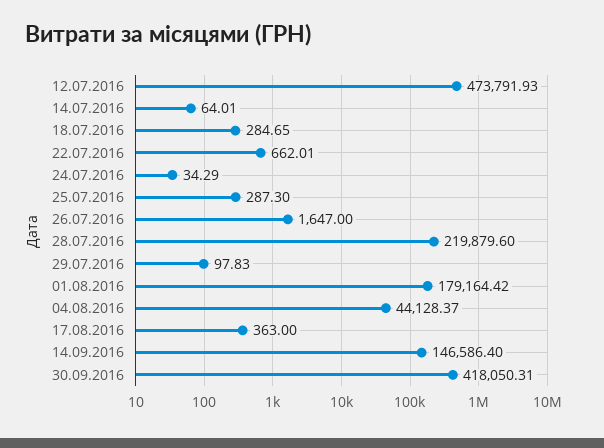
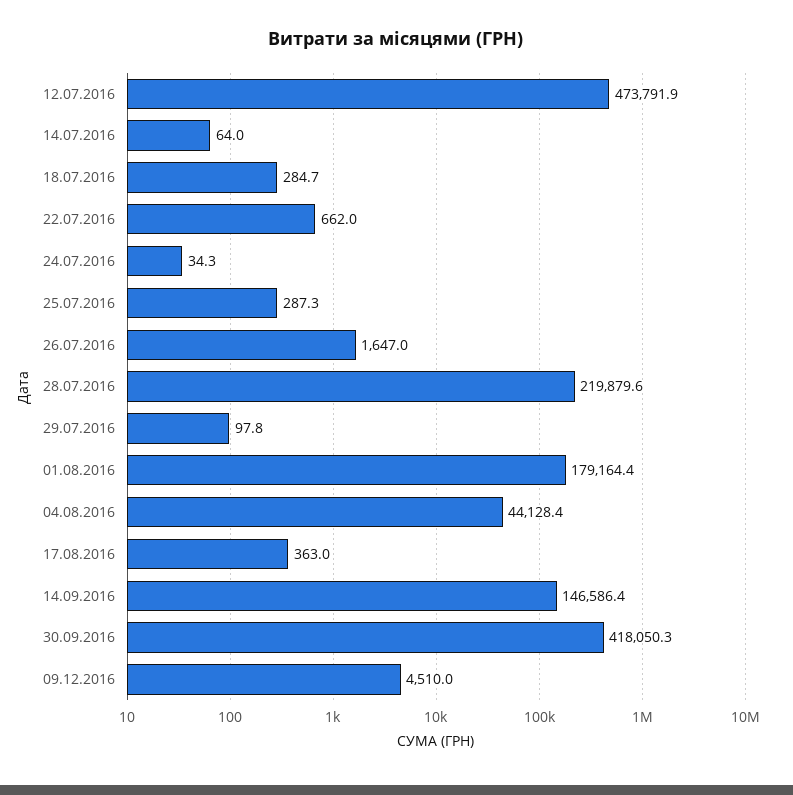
09.12.2016: none -> 4510

